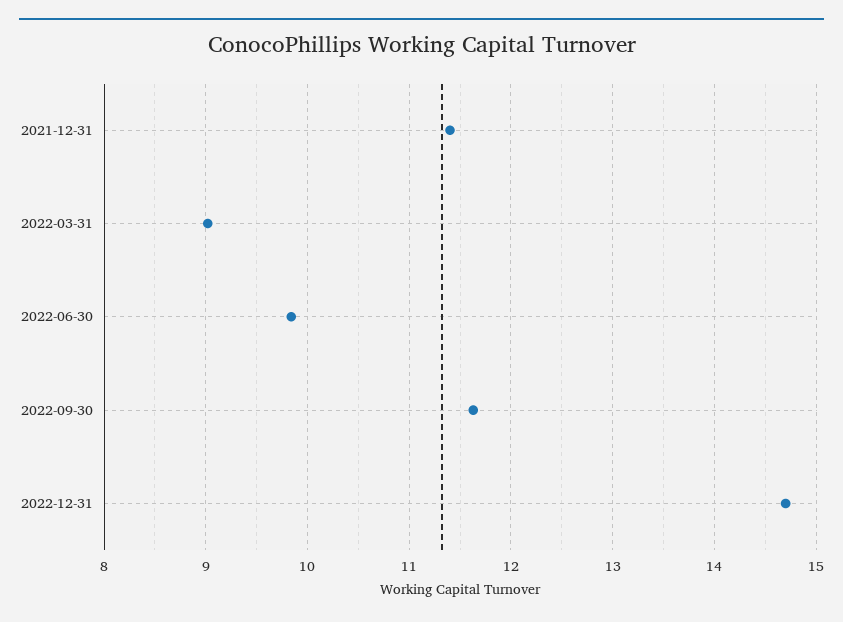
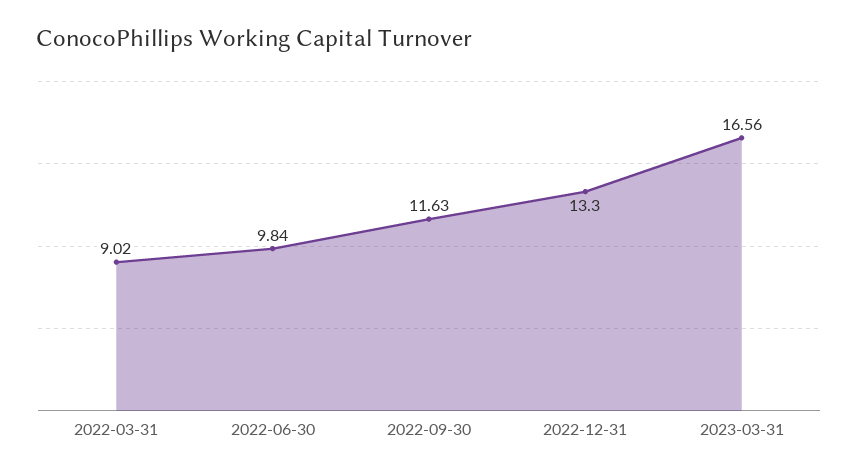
2021-12-31: 11.4 -> none
2022-12-31: 14.7 -> 13.3
2023-03-31: none -> 16.56

